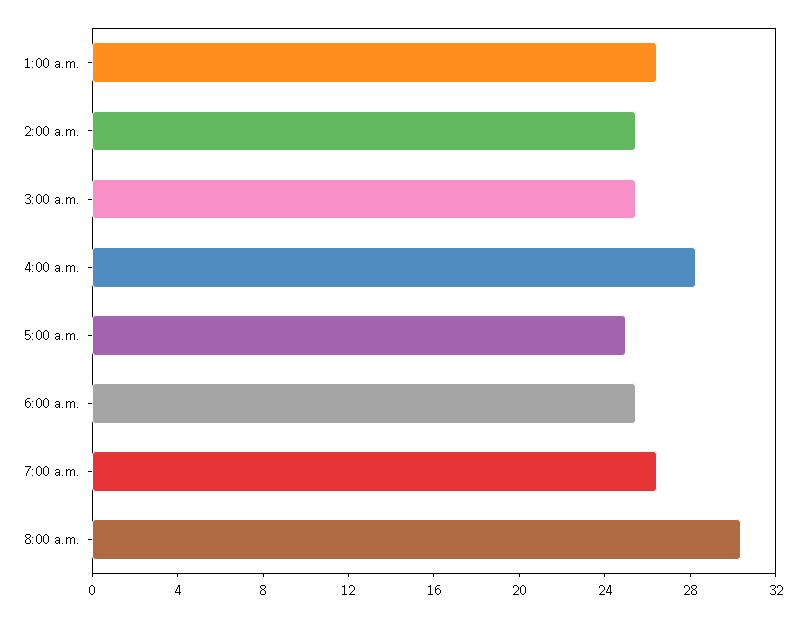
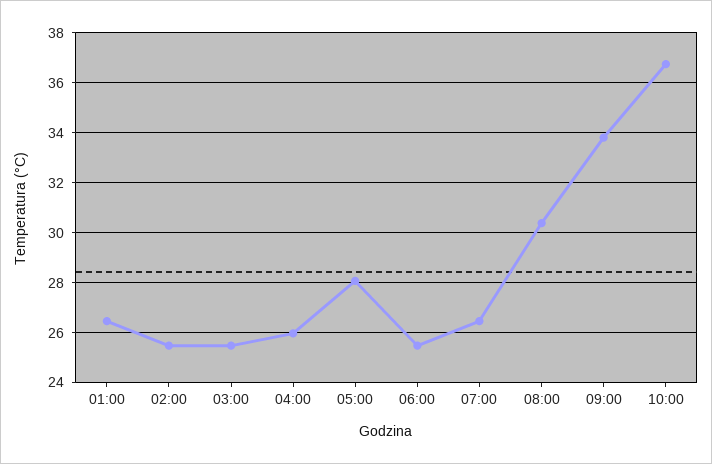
4:00 a.m.: 28 -> 26
5:00 a.m.: 25 -> 28
09:00: none -> 33.75
10:00: none -> 36.75

